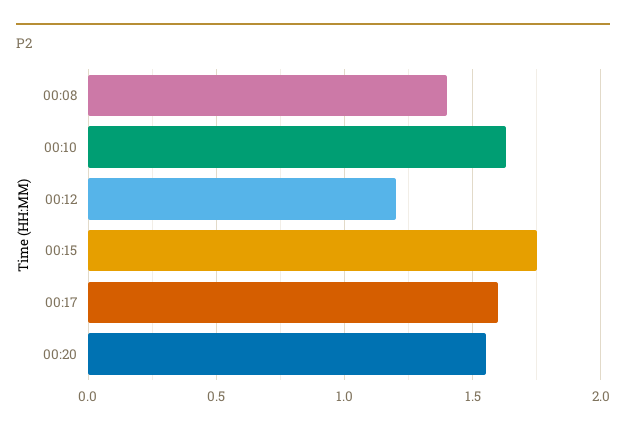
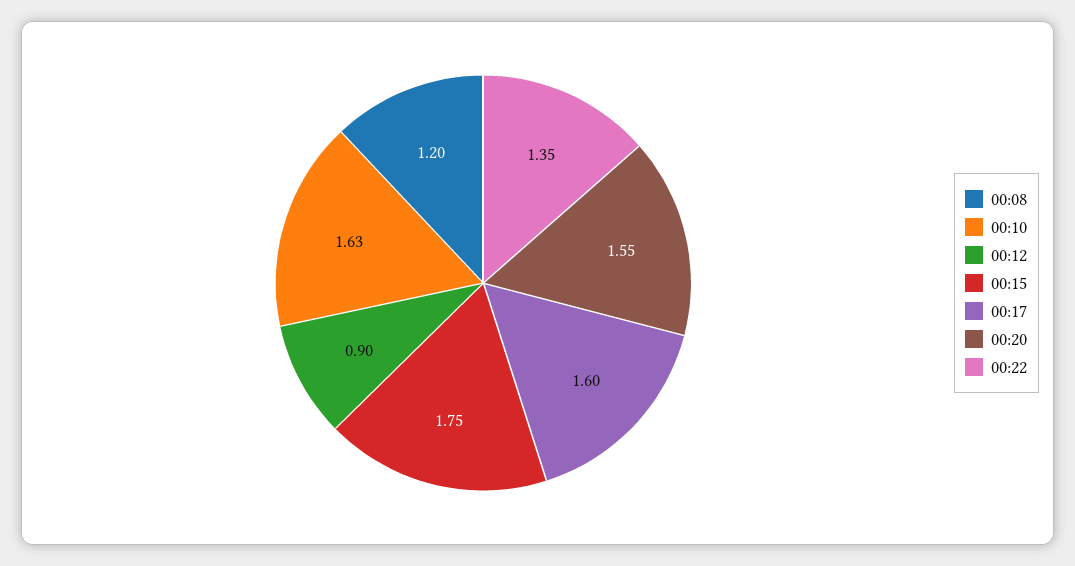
00:08: 1.4 -> 1.2
00:12: 1.2 -> 0.9
00:22: none -> 1.35

